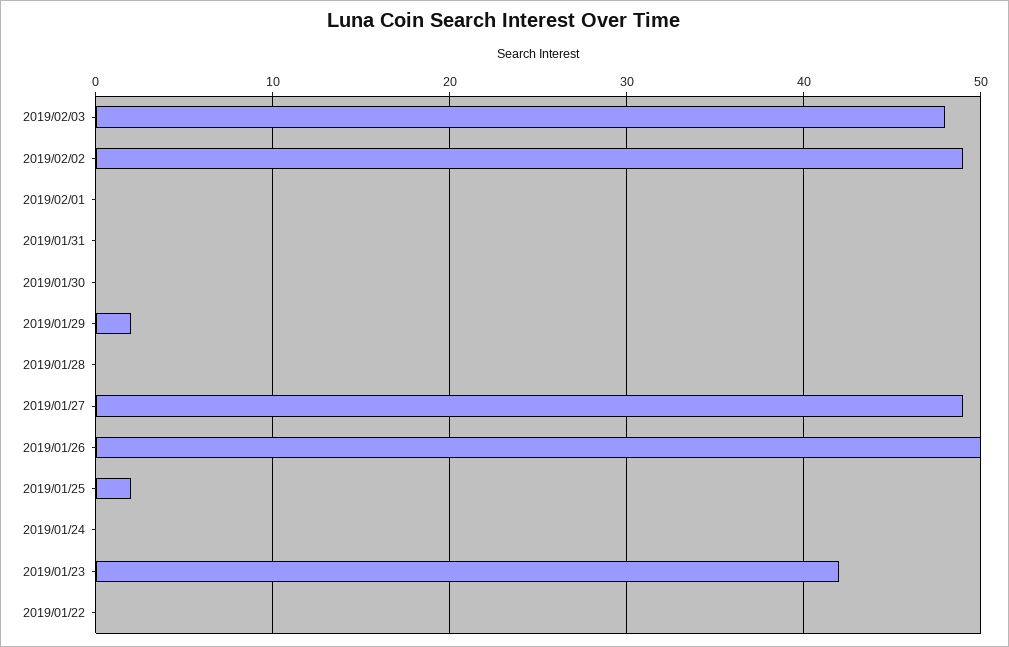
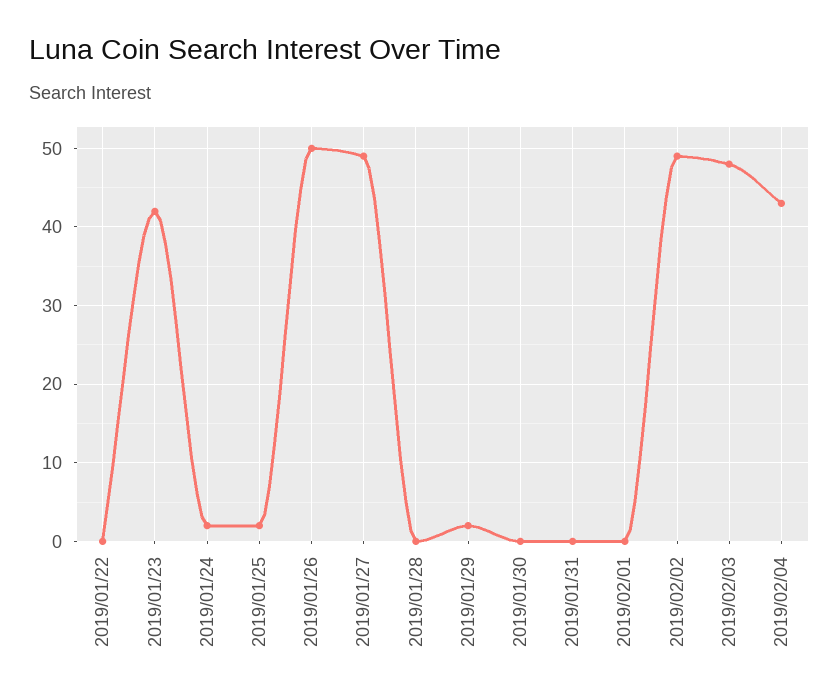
2019/01/24: 0 -> 2
2019/02/04: none -> 43

